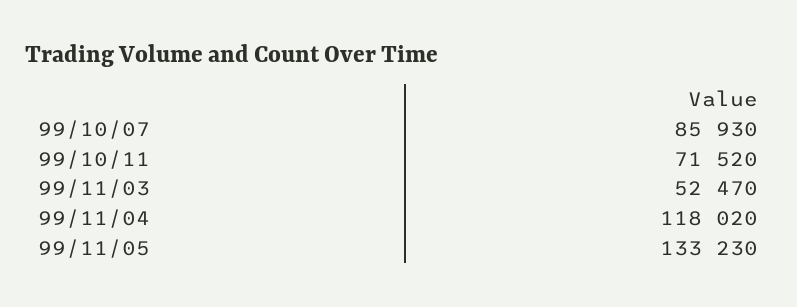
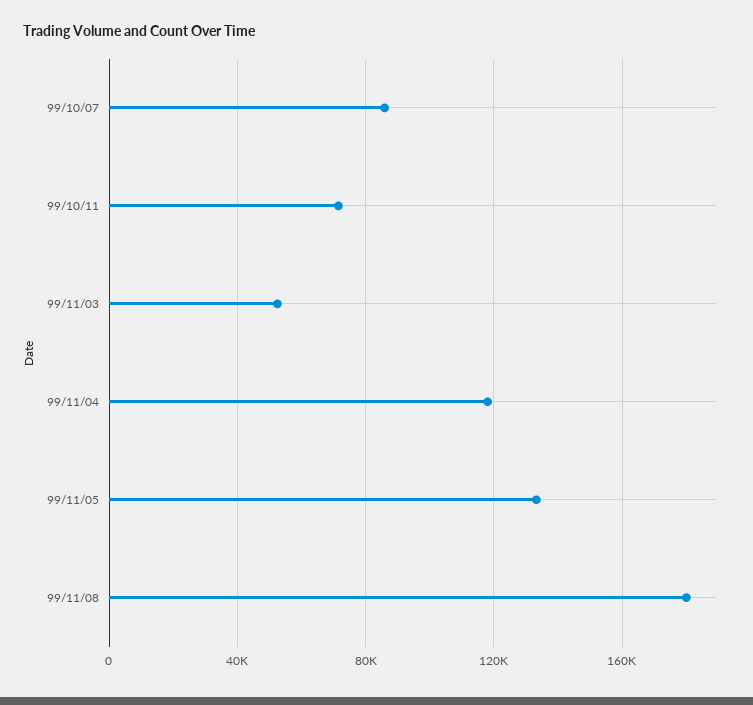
99/11/08: none -> 180000

